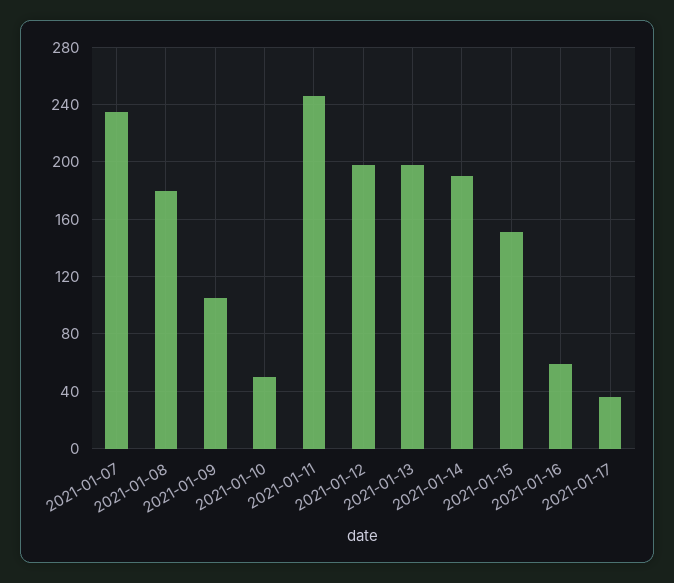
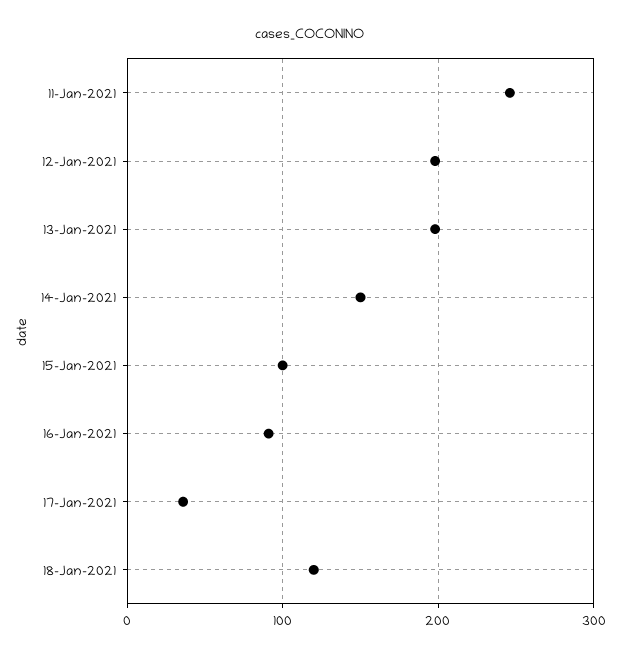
2021-01-07: 235 -> none
2021-01-08: 180 -> none
2021-01-09: 105 -> none
2021-01-10: 50 -> none
2021-01-14: 190 -> 150
2021-01-15: 150 -> 100
2021-01-16: 60 -> 90
18-Jan-2021: none -> 120

